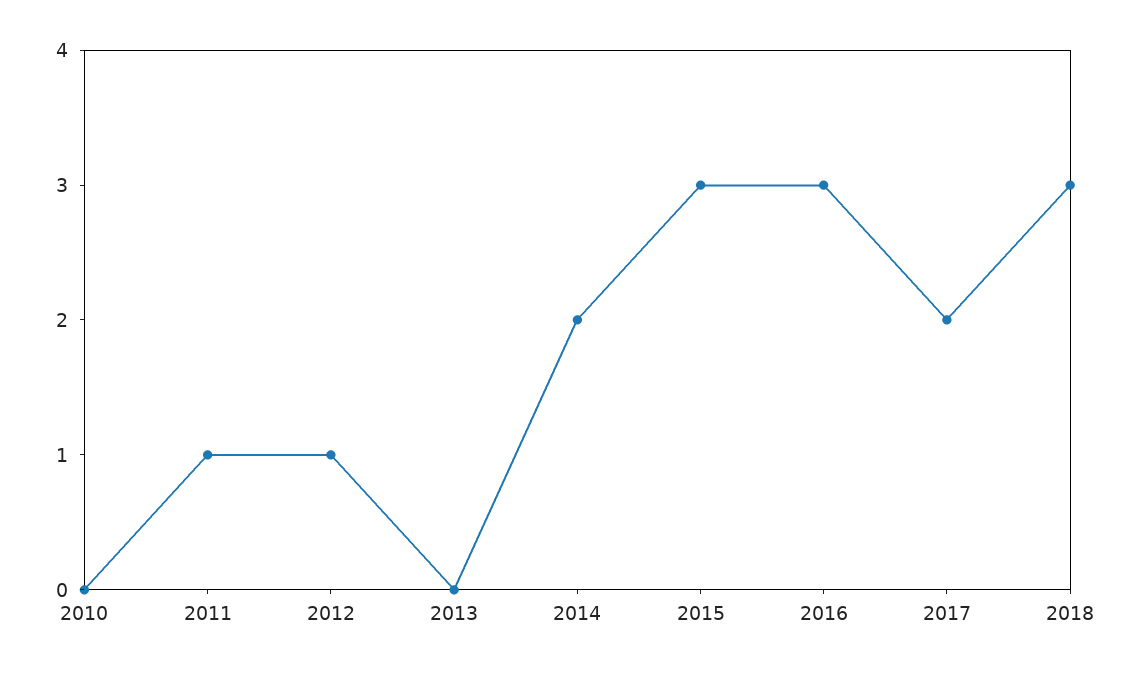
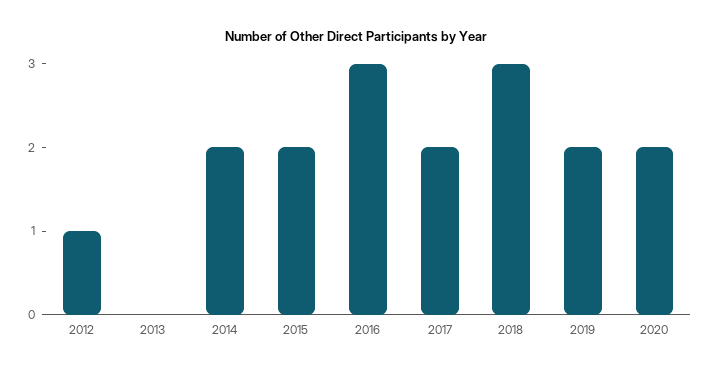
2010: 0 -> none
2011: 1 -> none
2015: 3 -> 2
2019: none -> 2
2020: none -> 2

